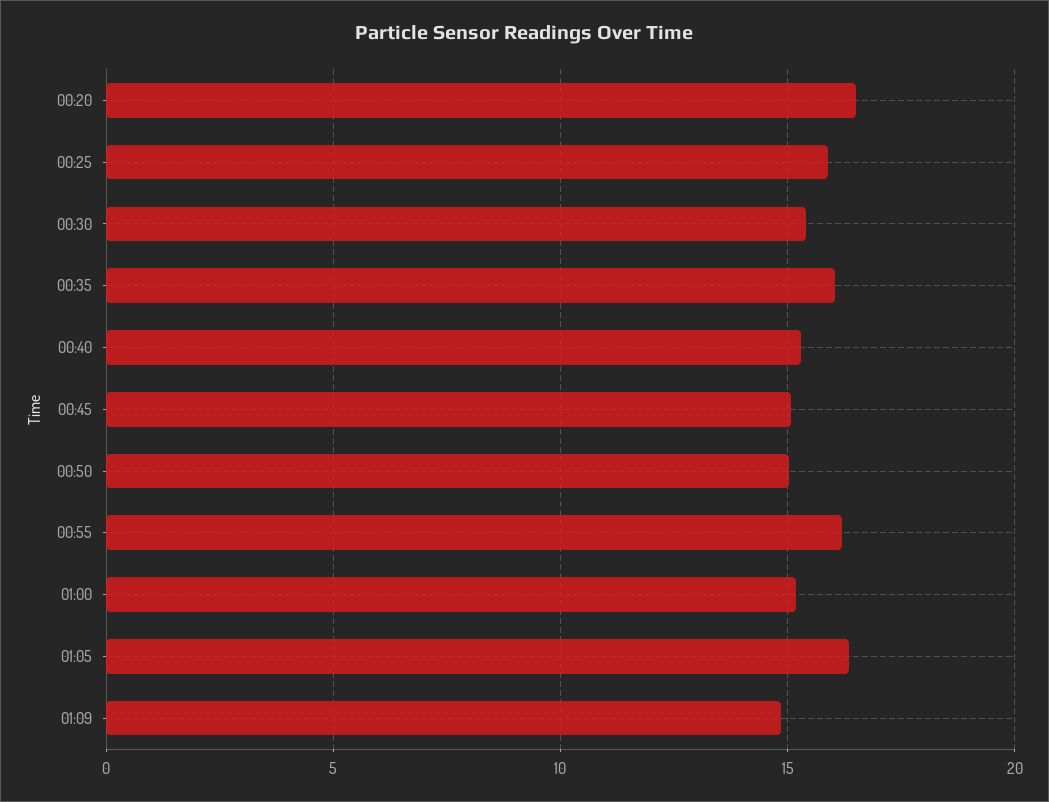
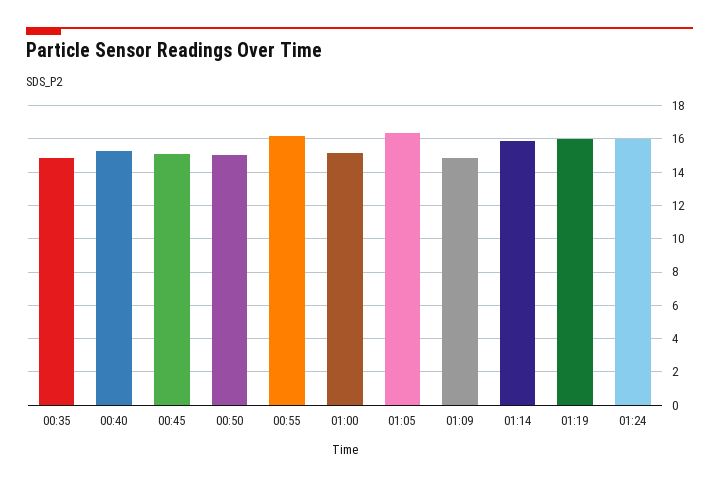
00:20: 16.5 -> none
00:25: 16 -> none
00:30: 15.5 -> none
00:35: 16 -> 15
01:14: none -> 16
01:19: none -> 16
01:24: none -> 16

